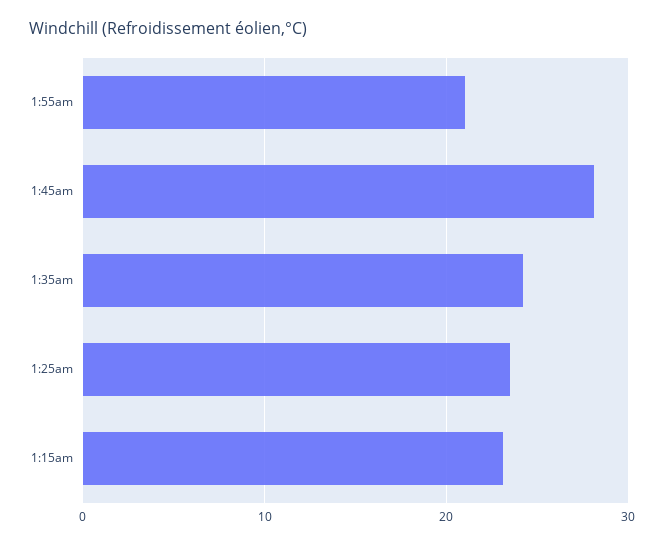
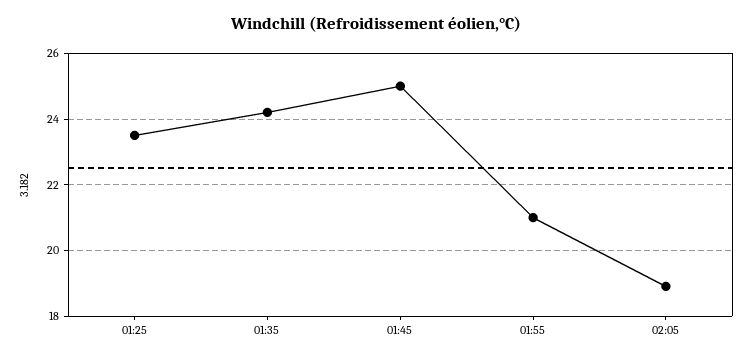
1:45am: 28 -> 25
1:15am: 23 -> none
02:05: none -> 19

